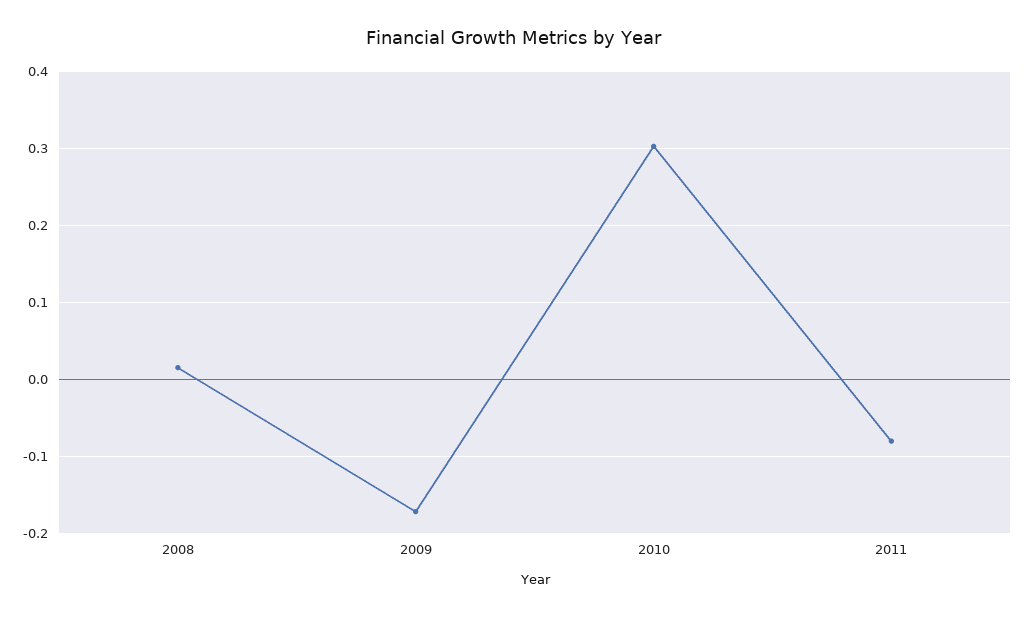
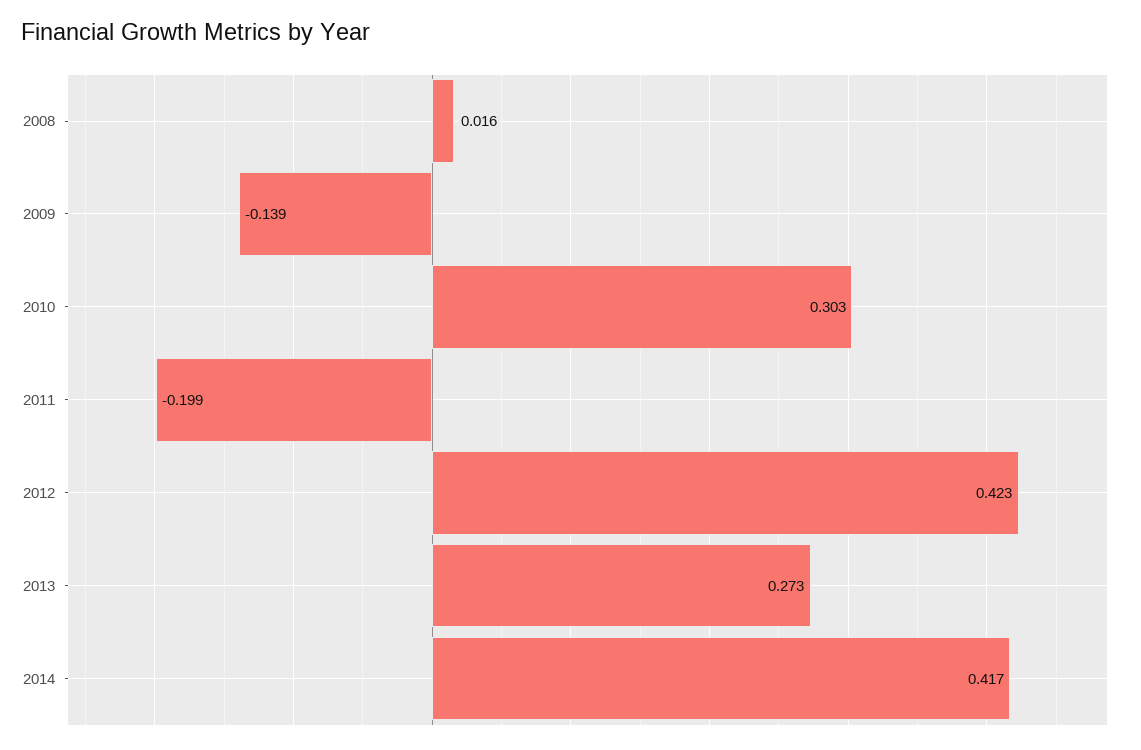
2009: -0.17 -> -0.139
2011: -0.08 -> -0.199
2012: none -> 0.423
2013: none -> 0.273
2014: none -> 0.417

